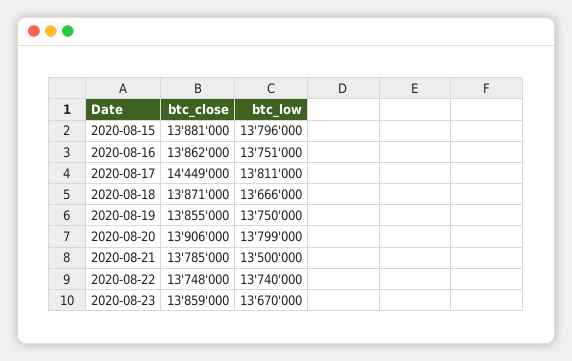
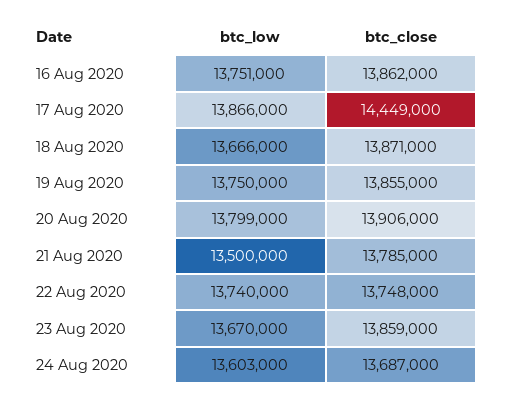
btc_close, 2020-08-15: 13881000 -> none
btc_low, 2020-08-15: 13796000 -> none
btc_low, 2020-08-17: 13811000 -> 13866000
btc_low, 24 Aug 2020: none -> 13603000
btc_close, 24 Aug 2020: none -> 13687000

